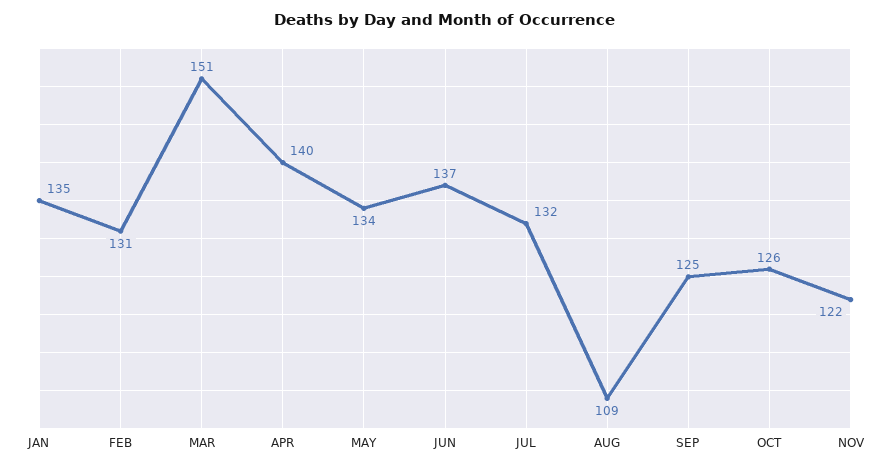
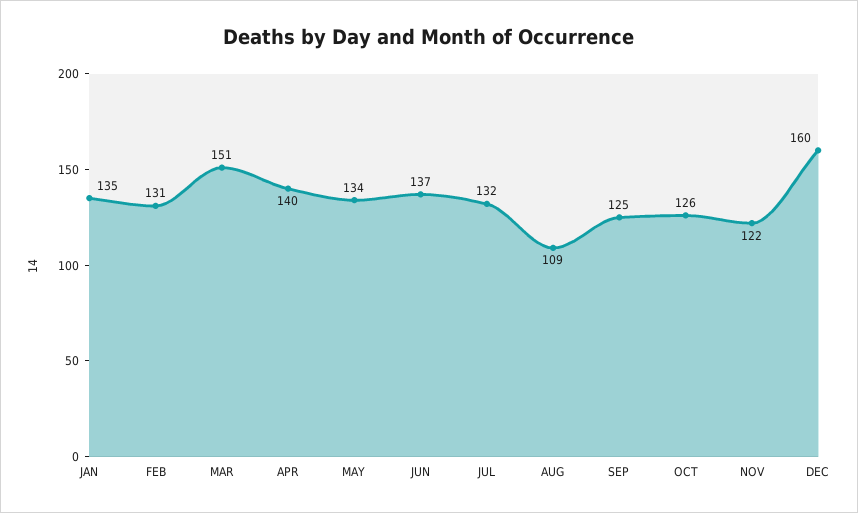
DEC: none -> 160

